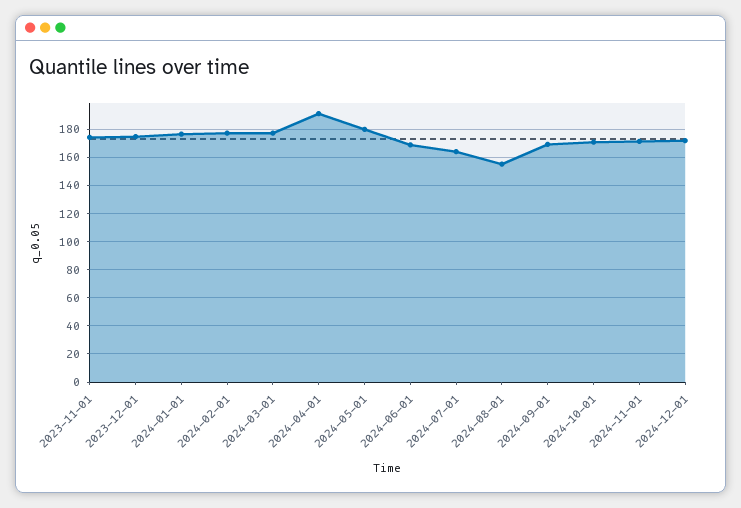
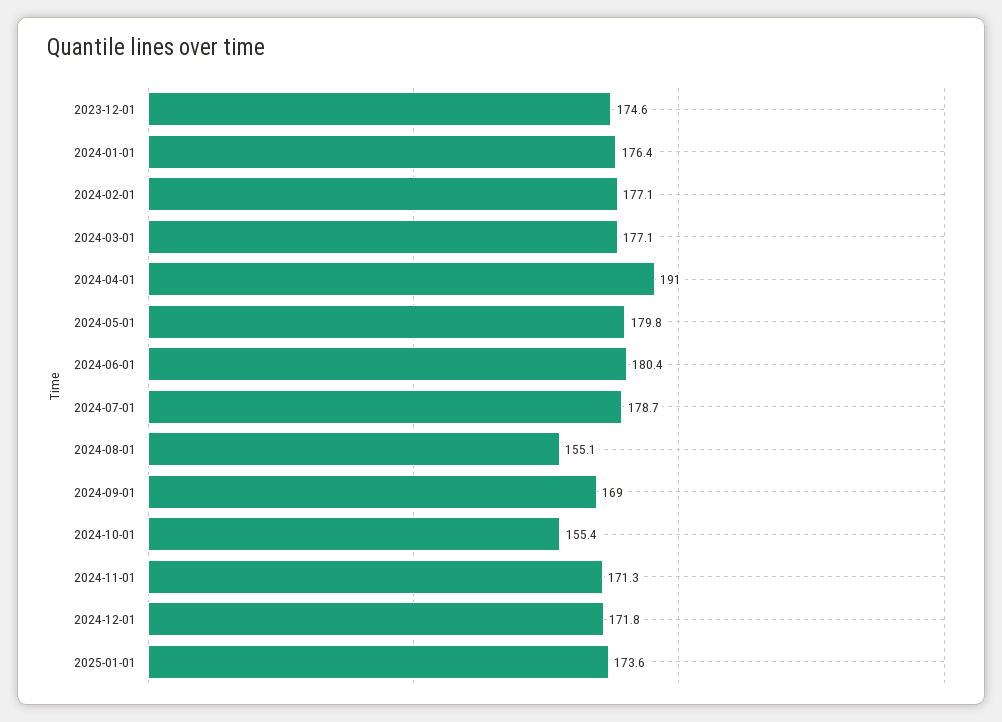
2023-11-01: 175 -> none
2024-06-01: 170 -> 180.4
2024-07-01: 165 -> 178.7
2024-10-01: 170 -> 155.4
2025-01-01: none -> 173.6

